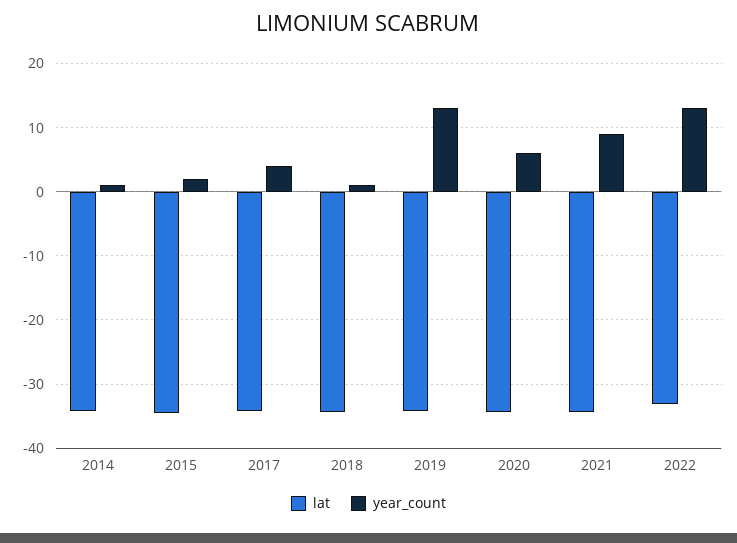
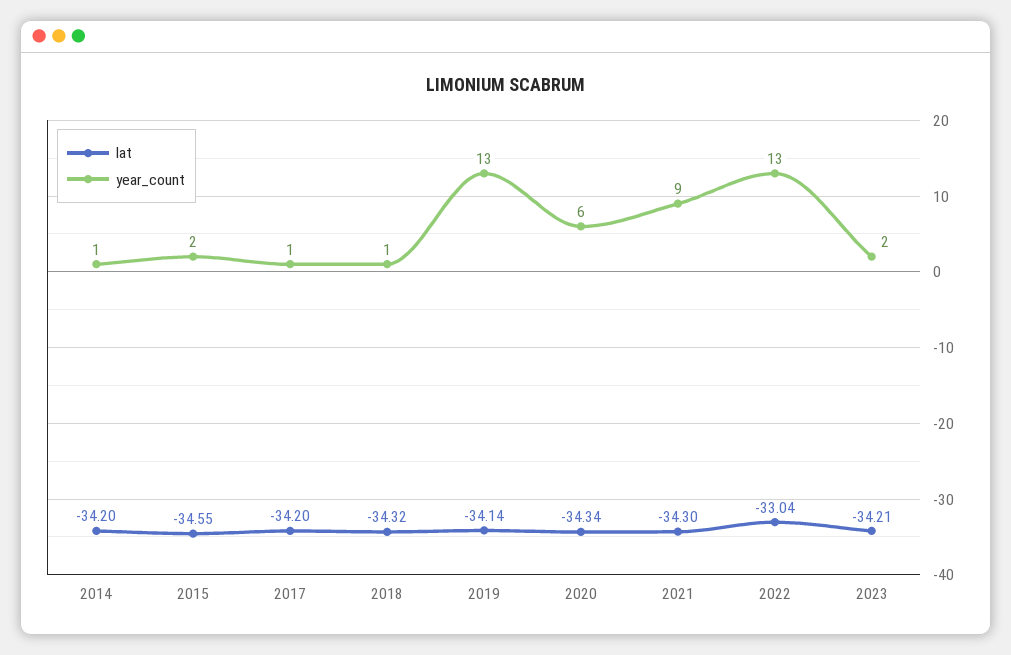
year_count, 2017: 4 -> 1
lat, 2023: none -> -34.21
year_count, 2023: none -> 2

